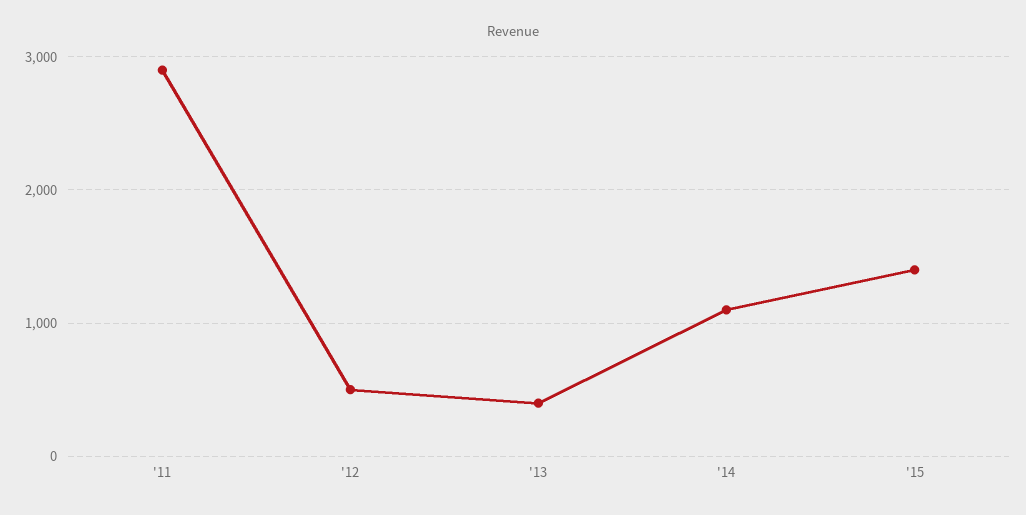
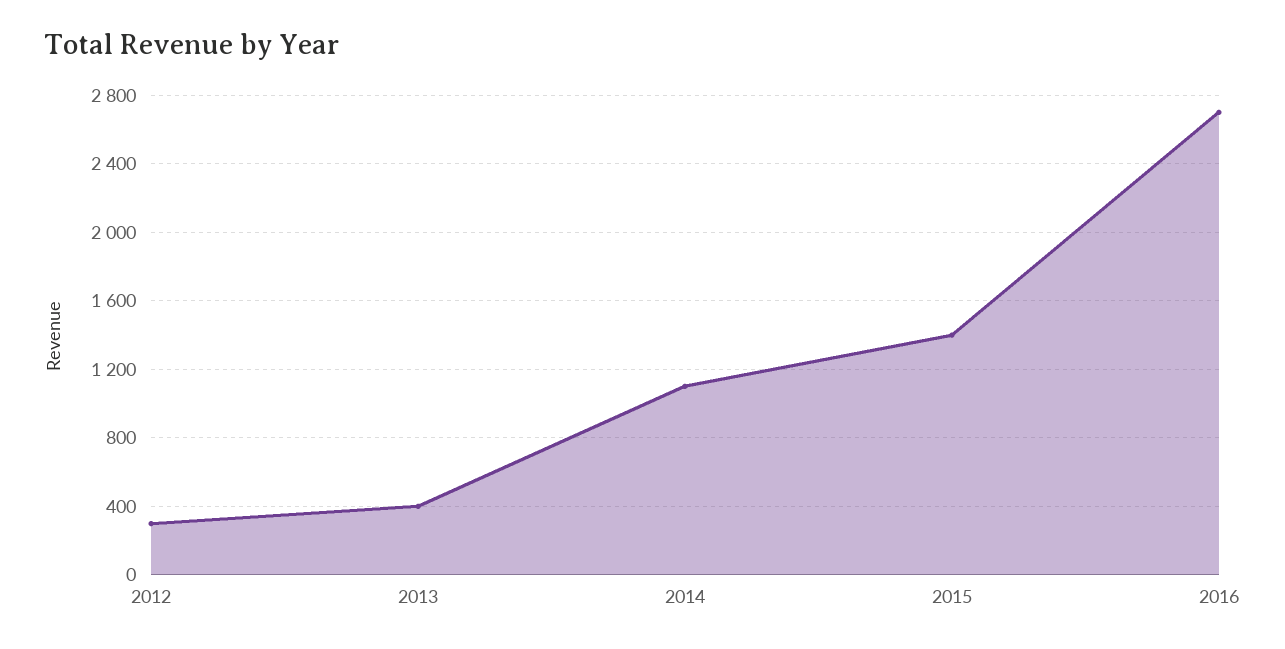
'11: 2900 -> none
'12: 500 -> 300
2016: none -> 2700

